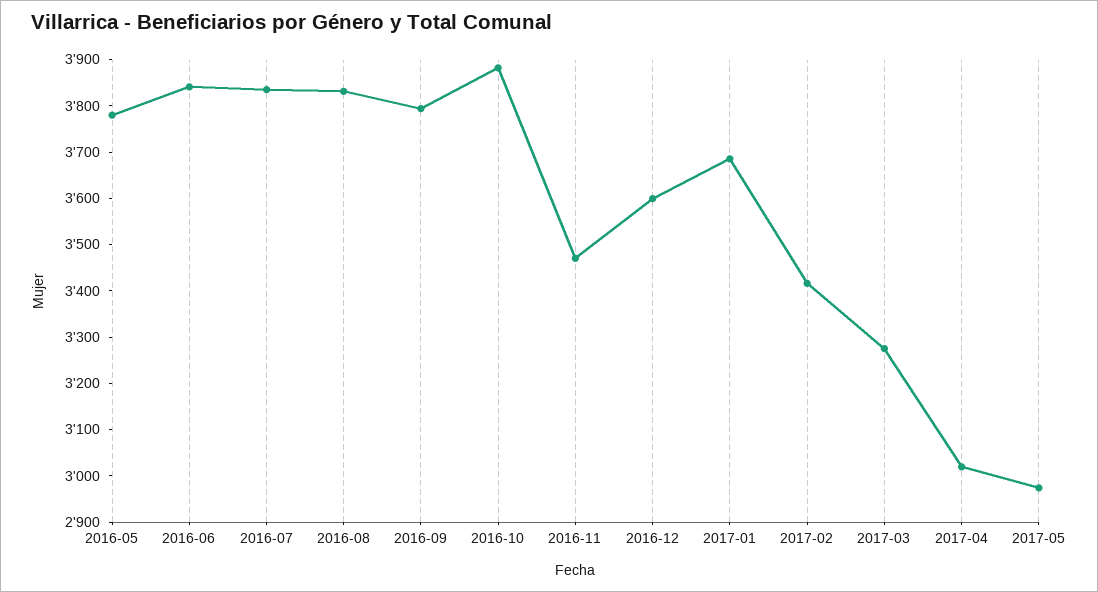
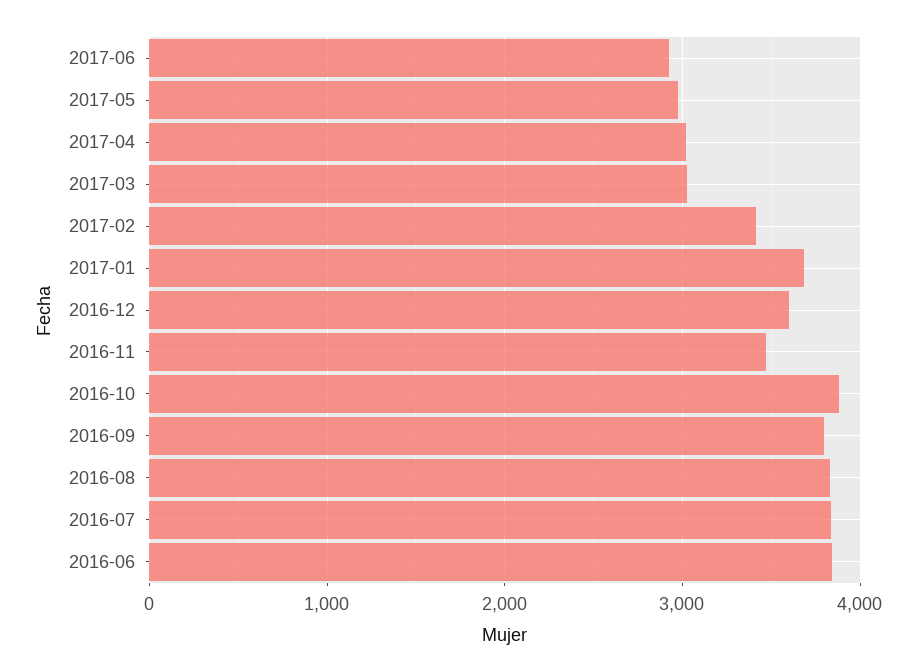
2016-05: 3780 -> none
2017-03: 3280 -> 3000
2017-06: none -> 2900

